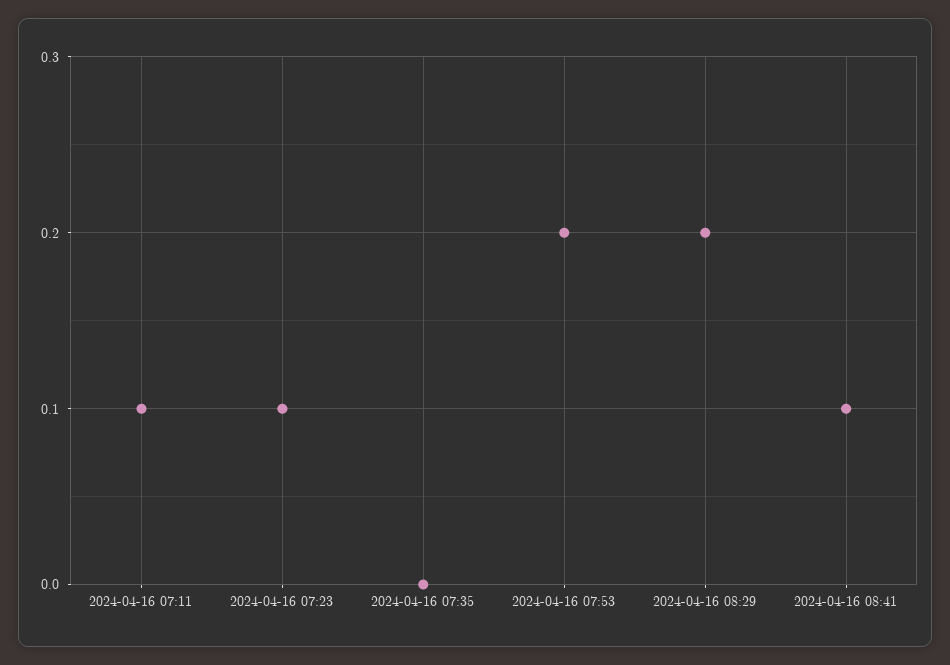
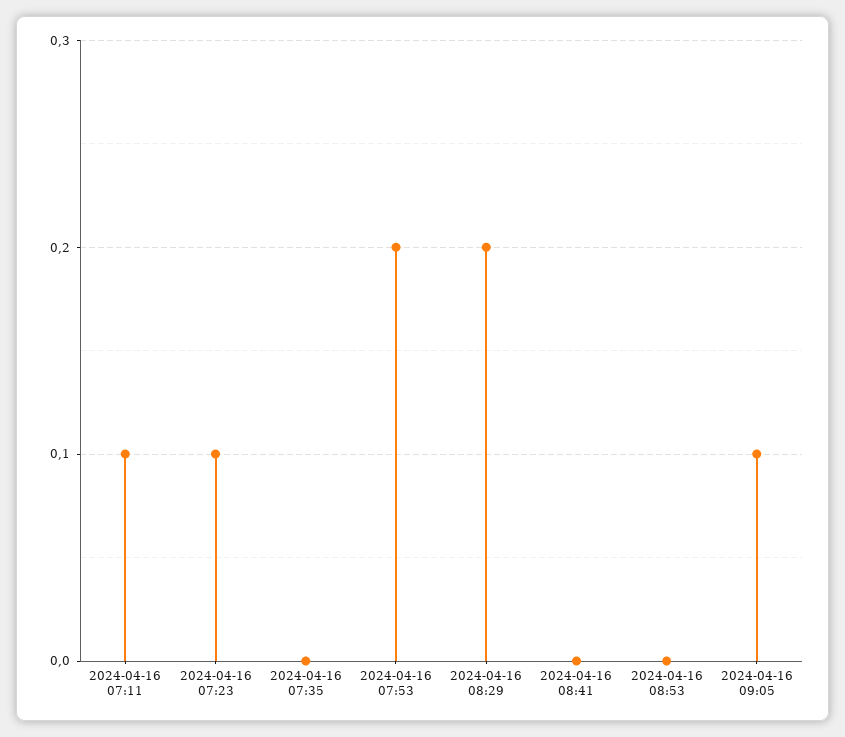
2024-04-16 08:41: 0.1 -> 0
2024-04-16 08:53: none -> 0
2024-04-16 09:05: none -> 0.1

